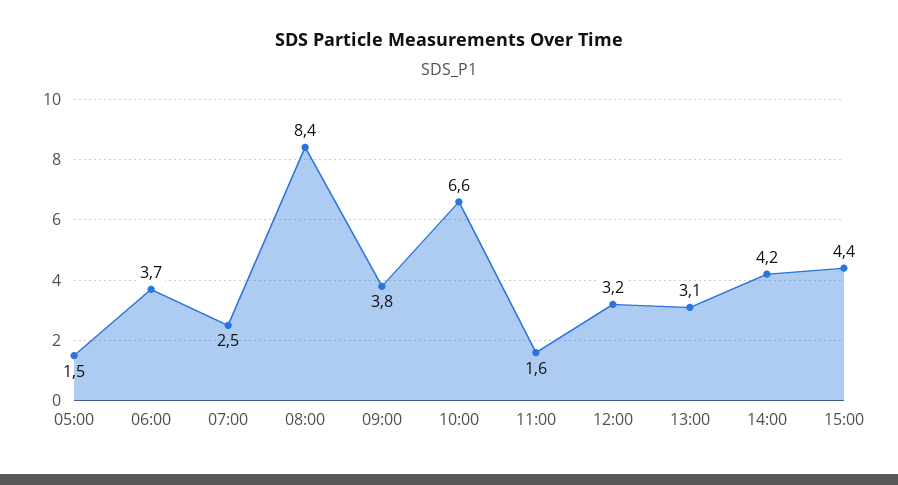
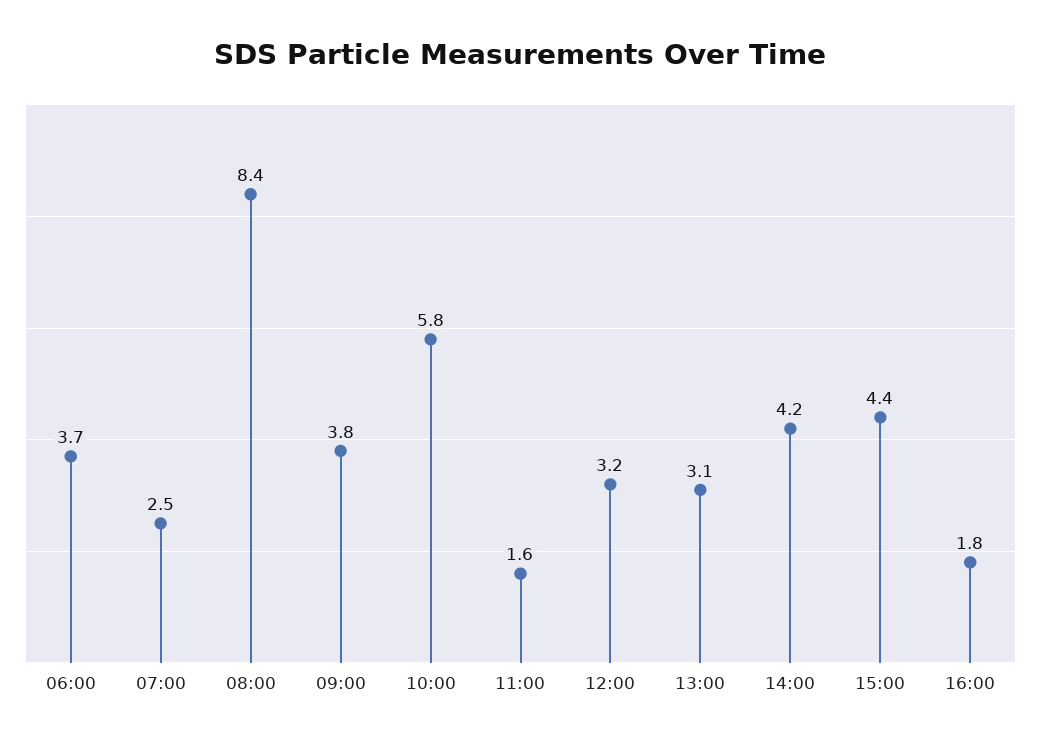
05:00: 1.5 -> none
10:00: 6.6 -> 5.8
16:00: none -> 1.8

